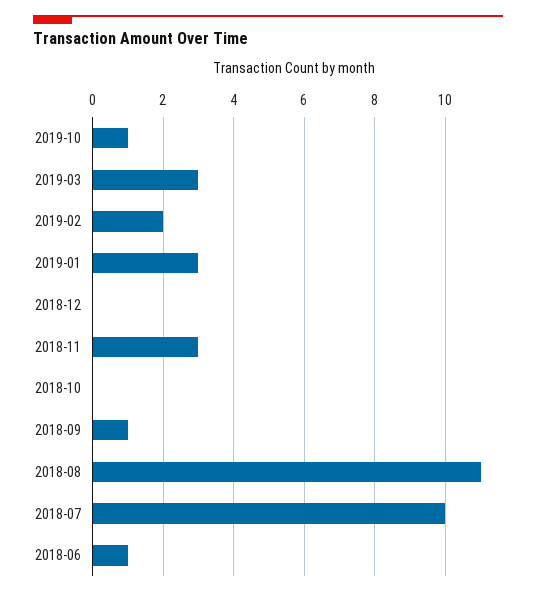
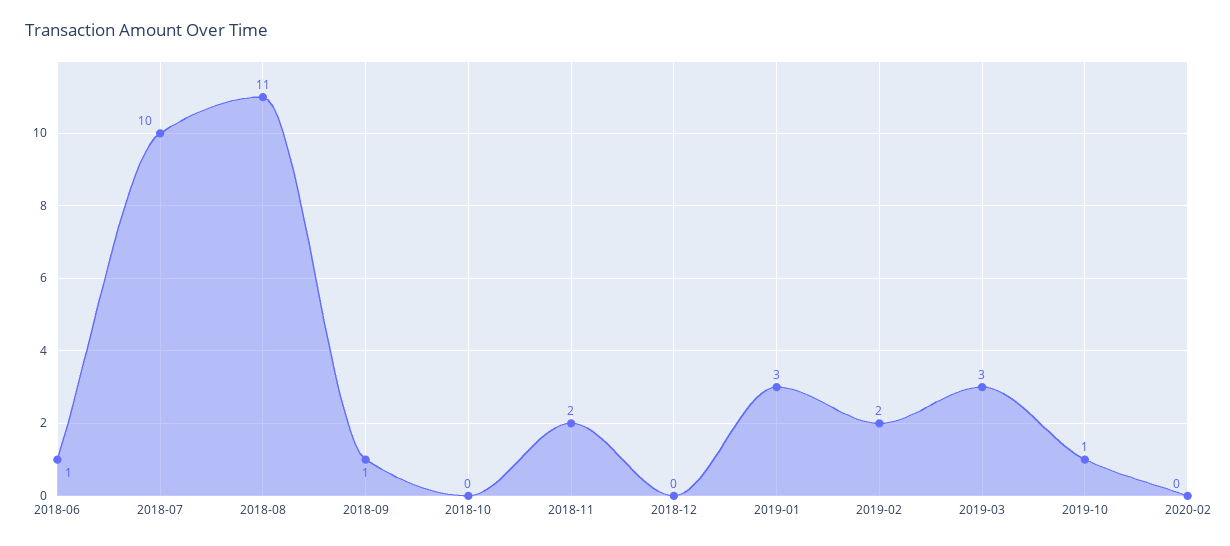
2018-11: 3 -> 2
2020-02: none -> 0

